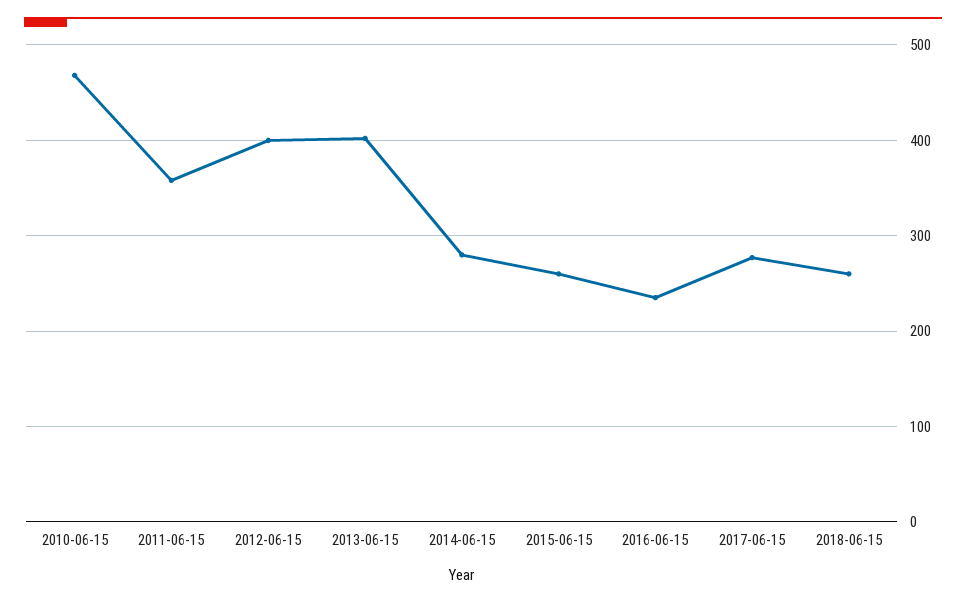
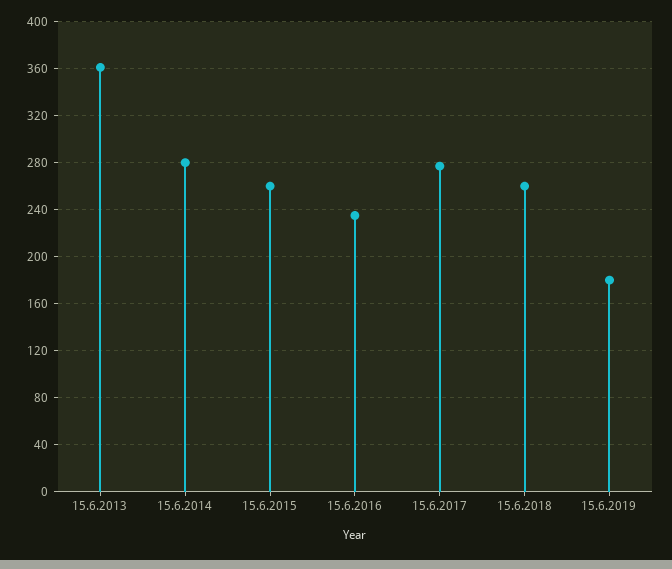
2010-06-15: 470 -> none
2011-06-15: 360 -> none
2012-06-15: 400 -> none
2013-06-15: 400 -> 360
15.6.2019: none -> 180

